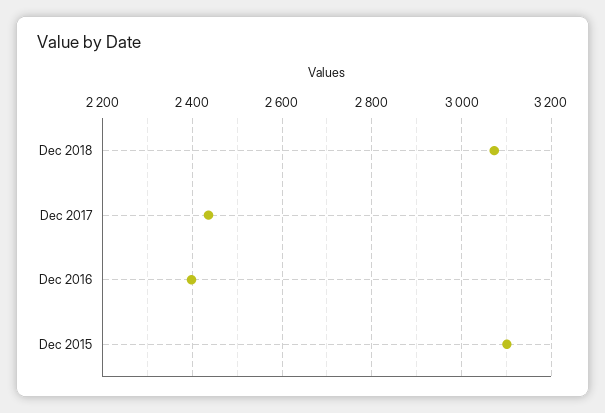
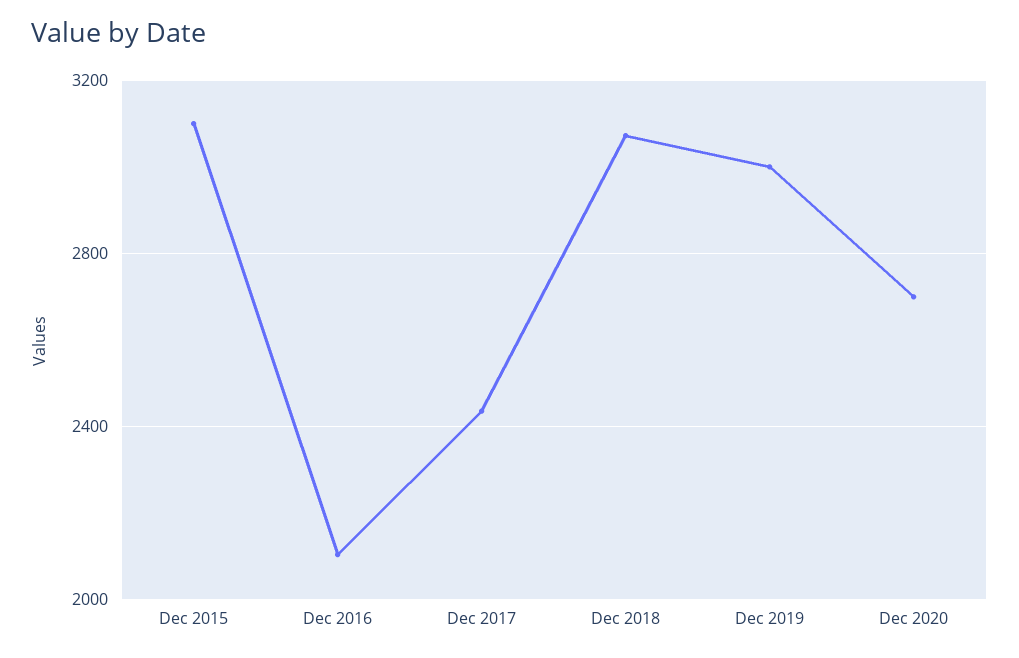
Dec 2016: 2400 -> 2100
Dec 2019: none -> 3000
Dec 2020: none -> 2700

